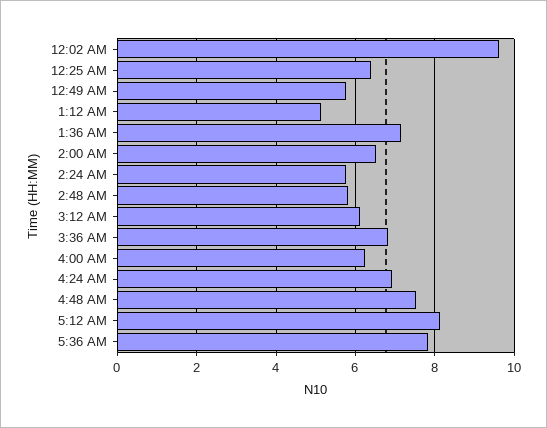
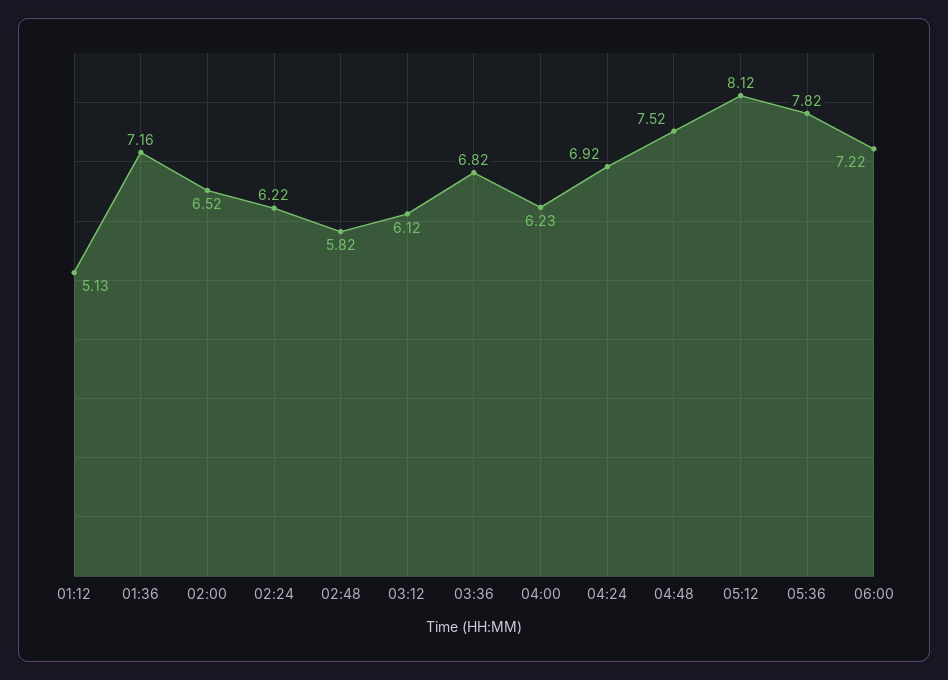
12:02 AM: 9.6 -> none
12:25 AM: 6.4 -> none
12:49 AM: 5.8 -> none
2:24 AM: 5.8 -> 6.22
06:00: none -> 7.22

